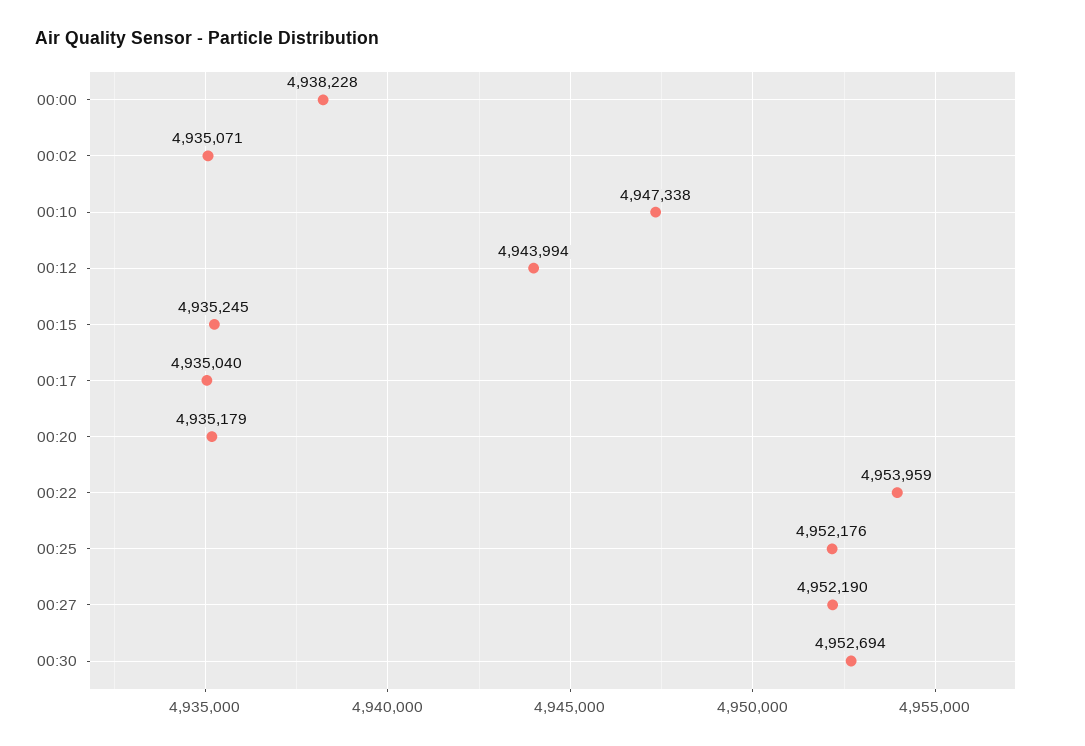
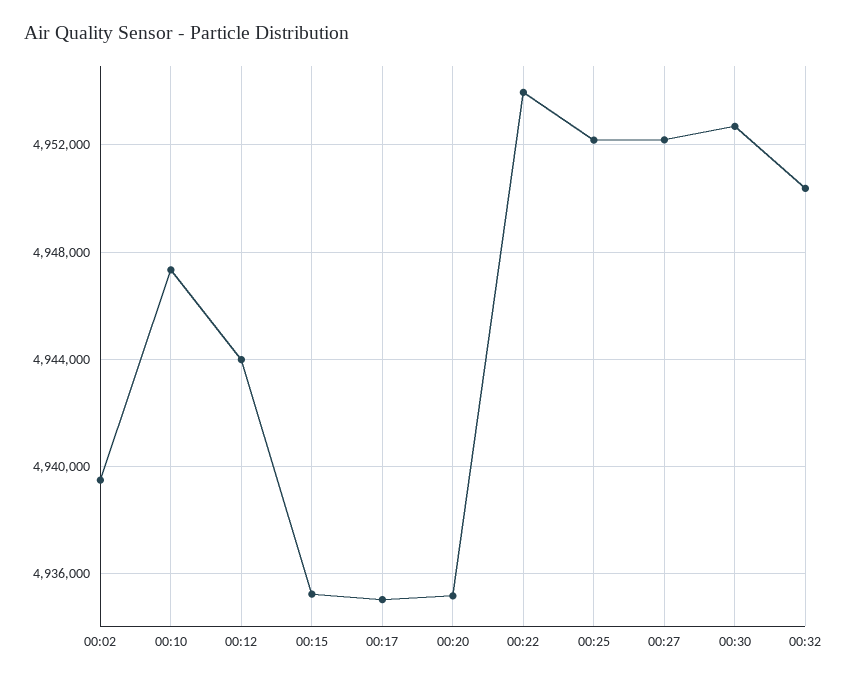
00:00: 4938228 -> none
00:02: 4935071 -> 4939500
00:32: none -> 4950500

